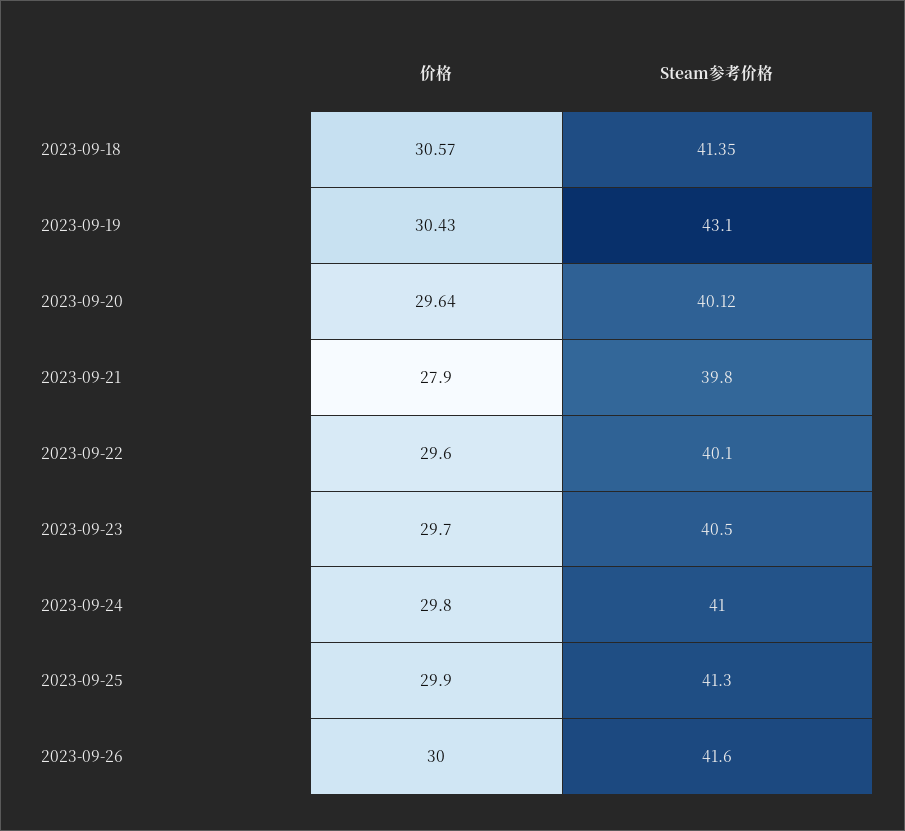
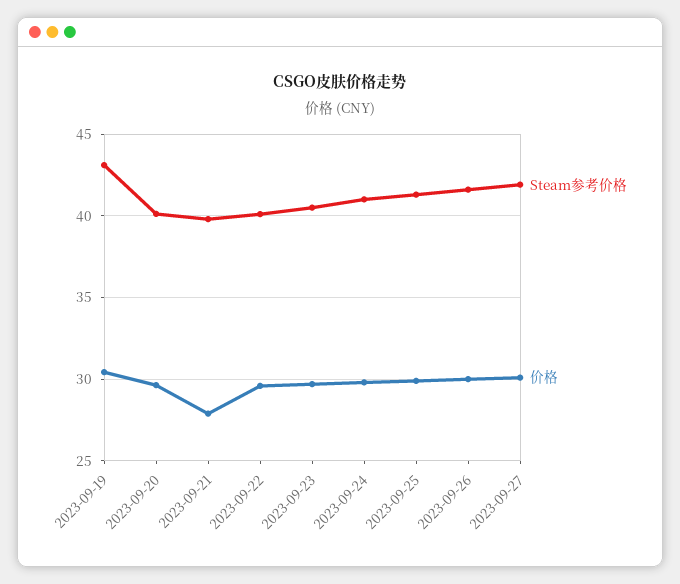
价格, 2023-09-18: 30.57 -> none
Steam参考价格, 2023-09-18: 41.35 -> none
Steam参考价格, 2023-09-27: none -> 42
价格, 2023-09-27: none -> 30

